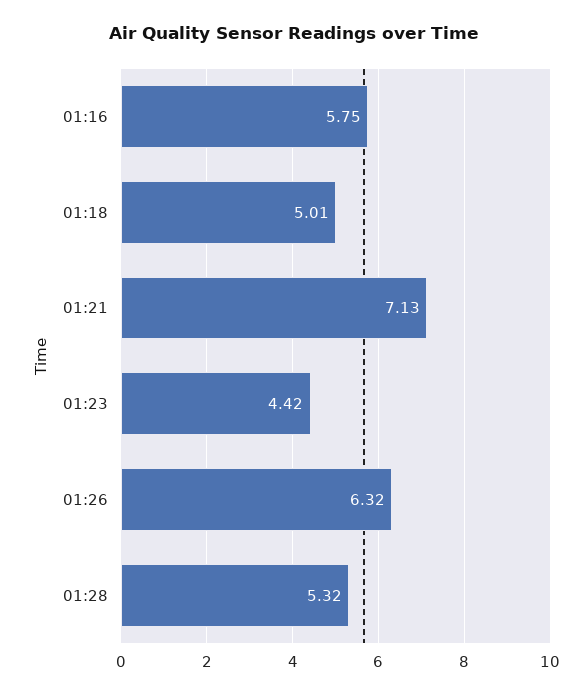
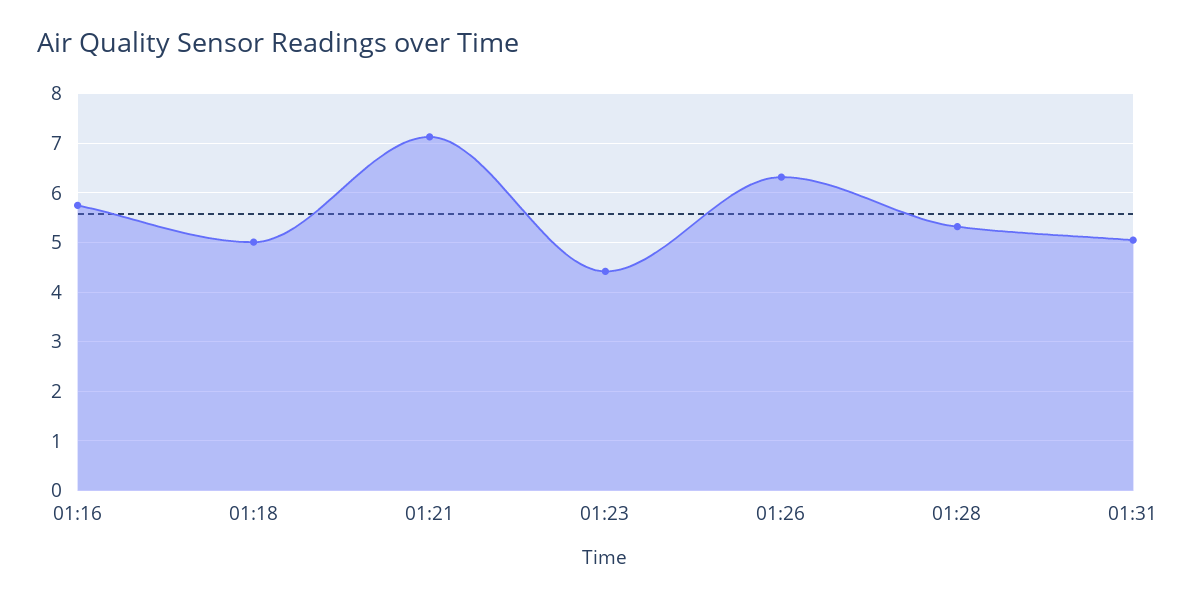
01:31: none -> 5

